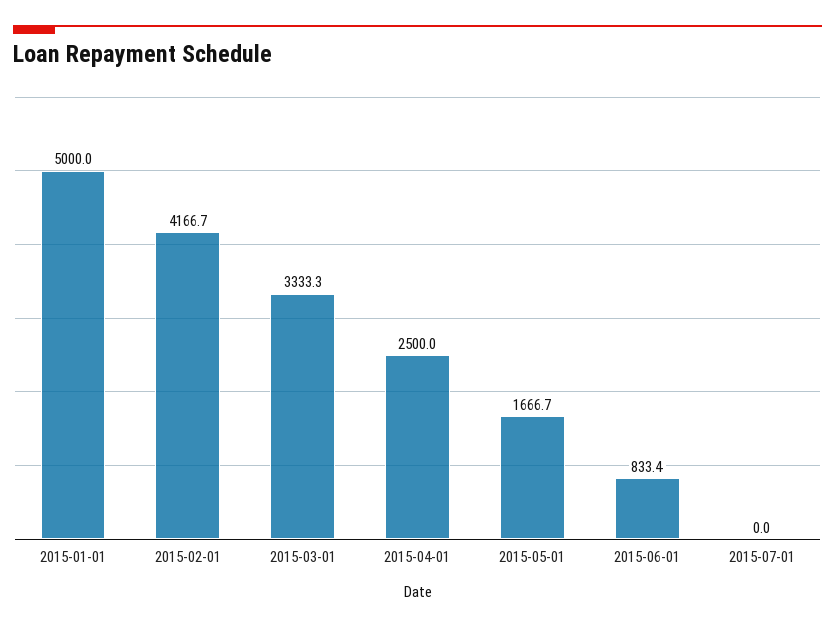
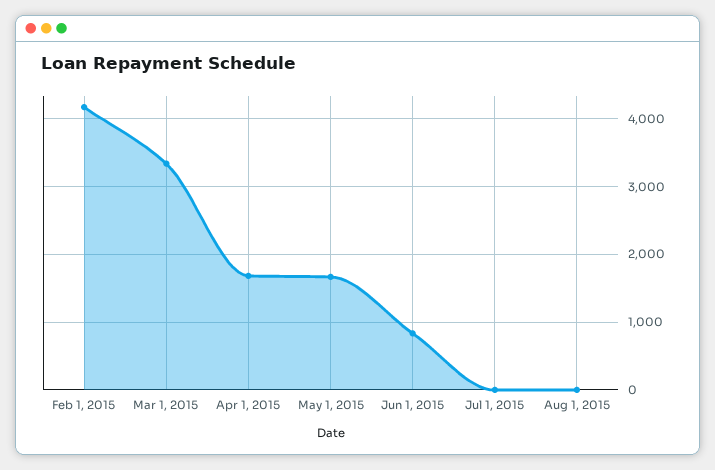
2015-01-01: 5000 -> none
2015-04-01: 2500 -> 1700
Aug 1, 2015: none -> 0

